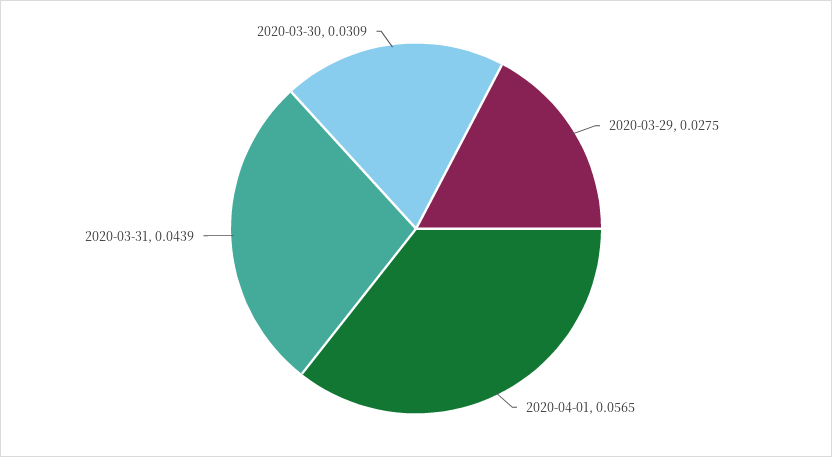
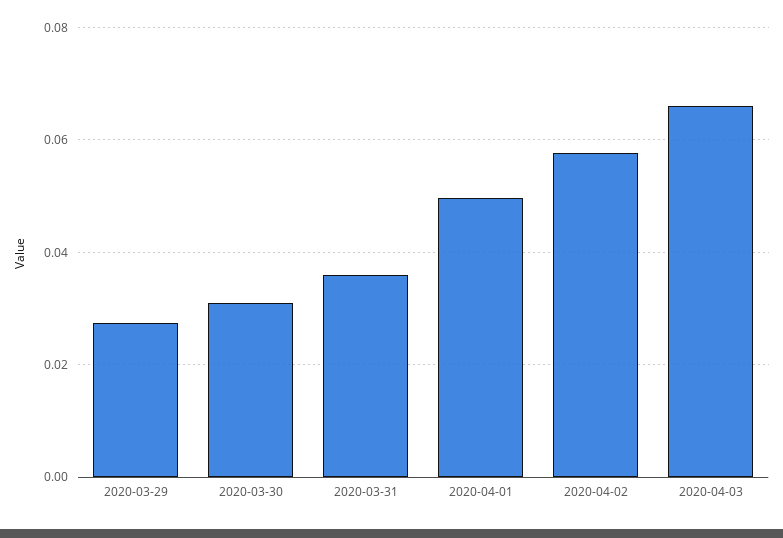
2020-04-01: 0.0565 -> 0.05
2020-03-31: 0.0439 -> 0.036
2020-04-02: none -> 0.058
2020-04-03: none -> 0.066

